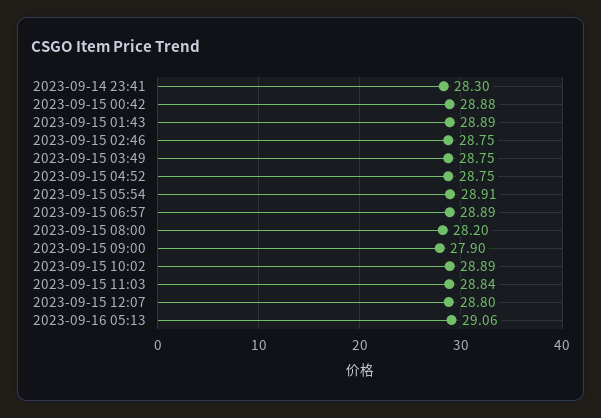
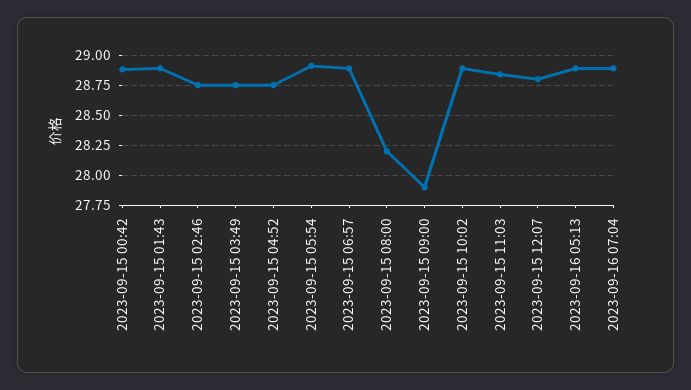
2023-09-14 23:41: 28.3 -> none
2023-09-16 05:13: 29.06 -> 28.9
2023-09-16 07:04: none -> 28.9

